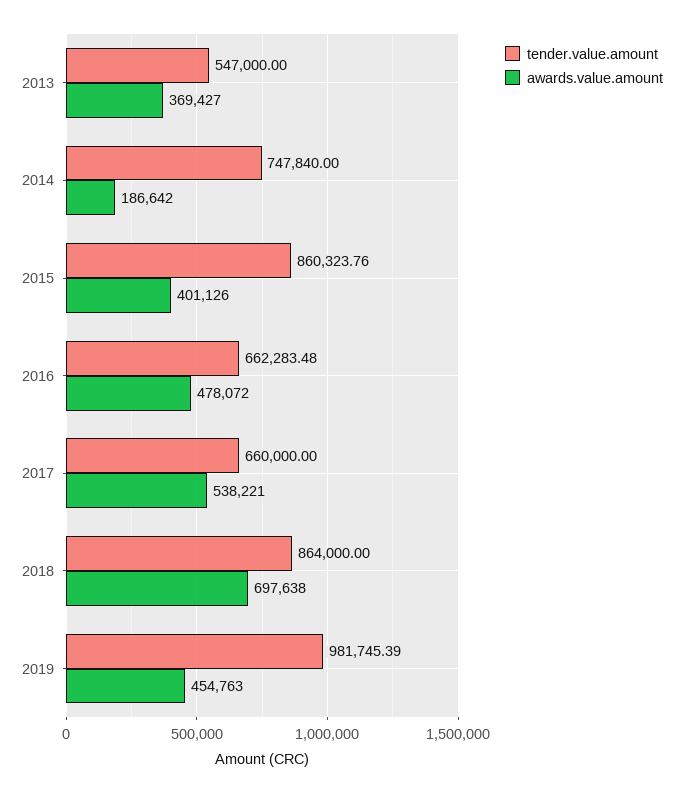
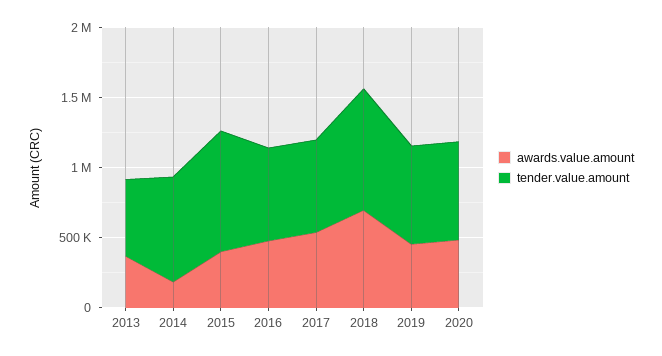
tender.value.amount, 2019: 981745.39 -> 700000
awards.value.amount, 2020: none -> 500000
tender.value.amount, 2020: none -> 700000

